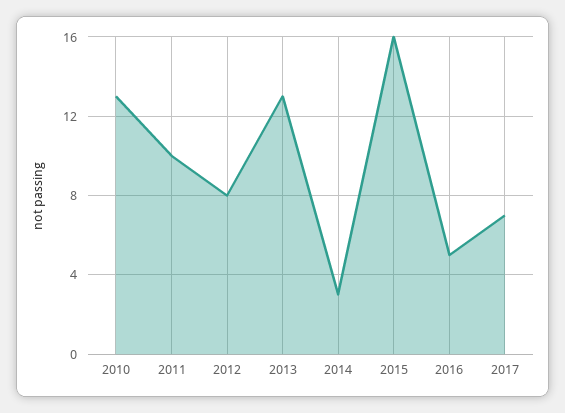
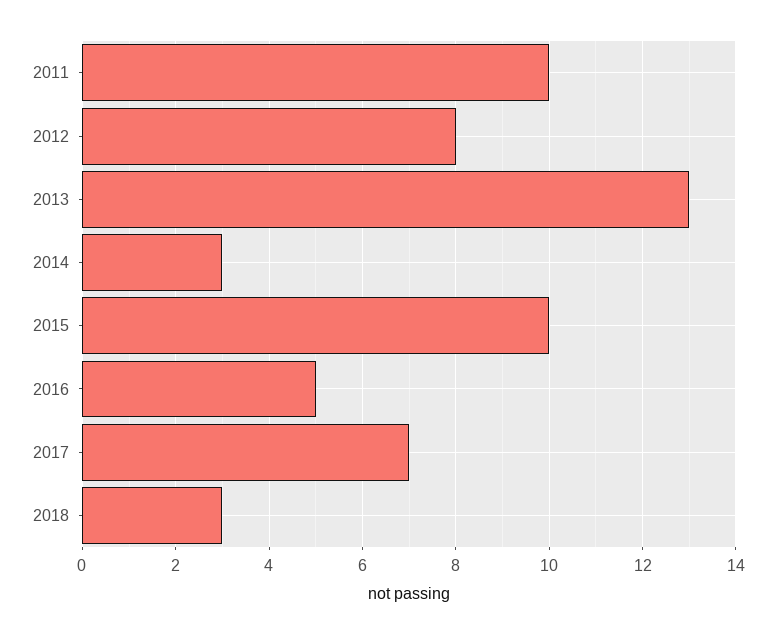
2010: 13 -> none
2015: 16 -> 10
2018: none -> 3

